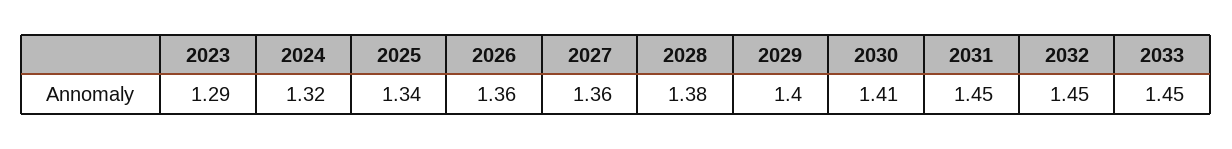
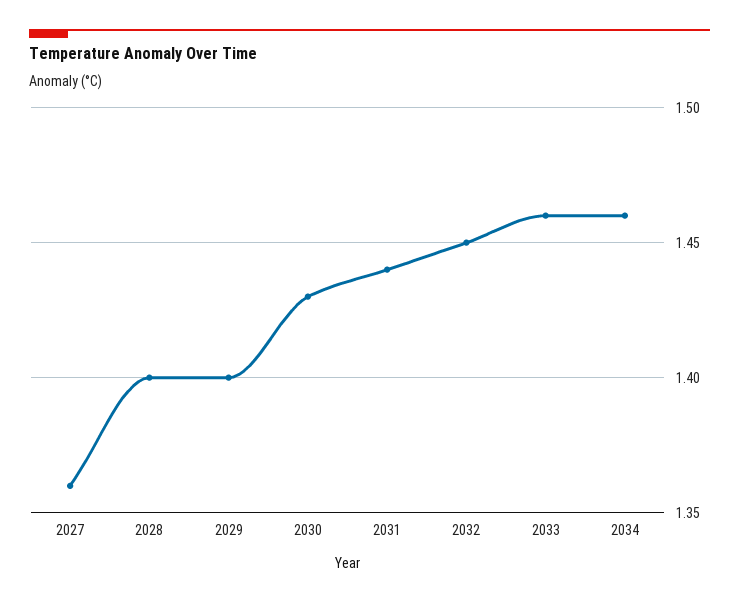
2023: 1.29 -> none
2024: 1.32 -> none
2025: 1.34 -> none
2026: 1.36 -> none
2028: 1.38 -> 1.4
2030: 1.41 -> 1.43
2031: 1.45 -> 1.44
2033: 1.45 -> 1.46
2034: none -> 1.46

